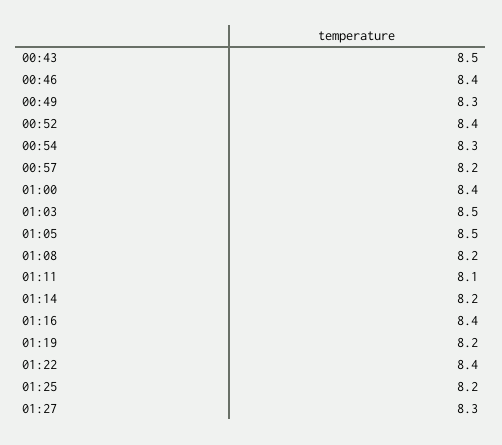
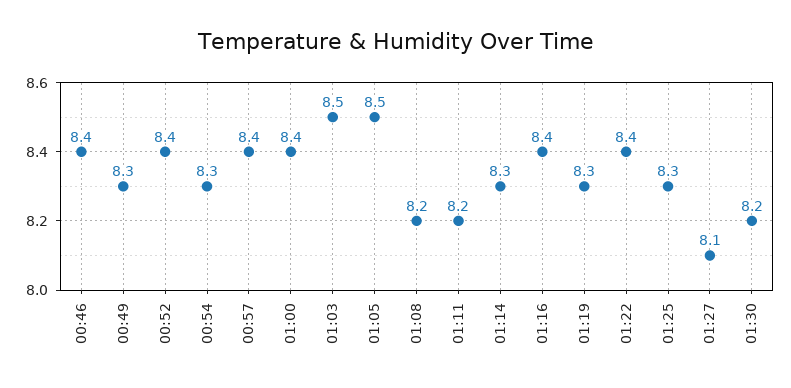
00:43: 8.5 -> none
00:57: 8.2 -> 8.4
01:11: 8.1 -> 8.2
01:14: 8.2 -> 8.3
01:19: 8.2 -> 8.3
01:25: 8.2 -> 8.3
01:27: 8.3 -> 8.1
01:30: none -> 8.2

